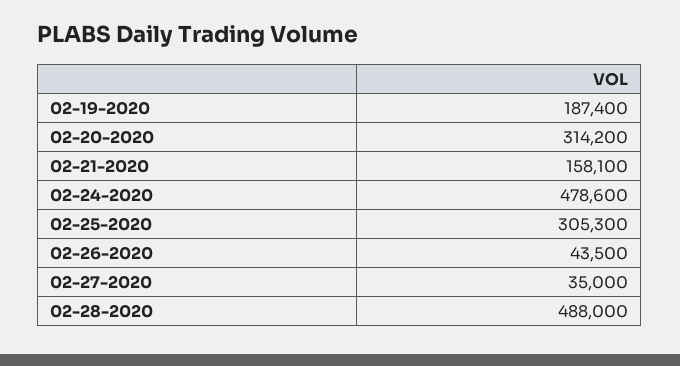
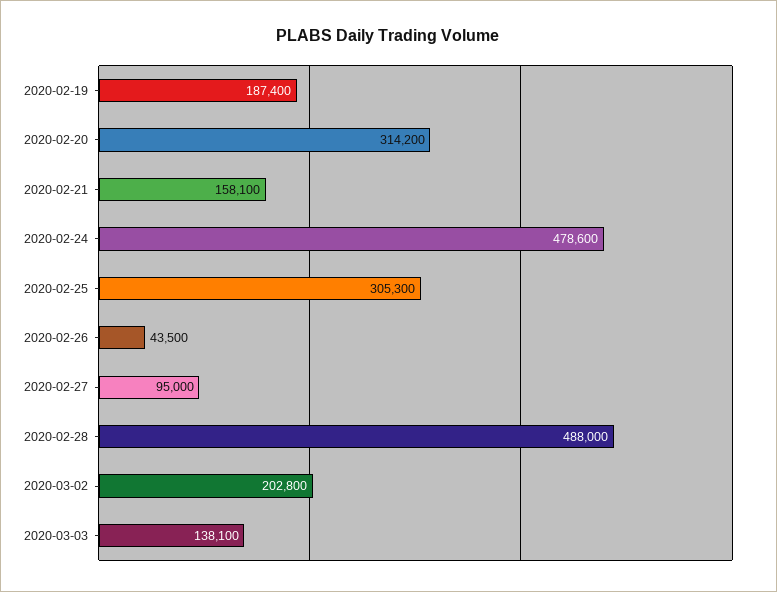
02-27-2020: 35000 -> 95000
2020-03-02: none -> 202800
2020-03-03: none -> 138100

